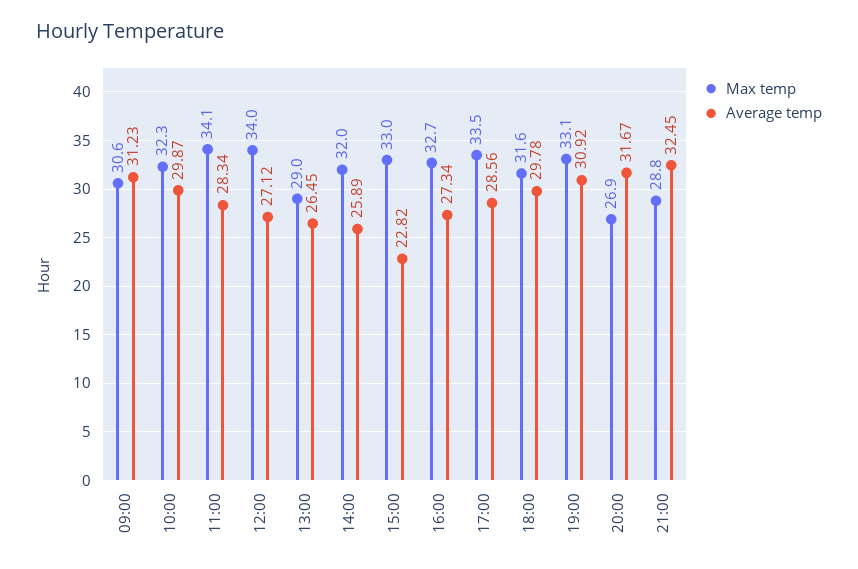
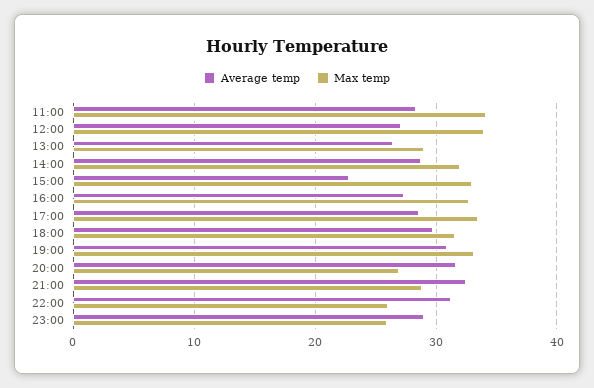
Max temp, 09:00: 30.6 -> none
Average temp, 09:00: 31.23 -> none
Max temp, 10:00: 32.3 -> none
Average temp, 10:00: 29.87 -> none
Average temp, 14:00: 25.89 -> 29
Average temp, 22:00: none -> 31
Max temp, 22:00: none -> 26
Average temp, 23:00: none -> 29
Max temp, 23:00: none -> 26

